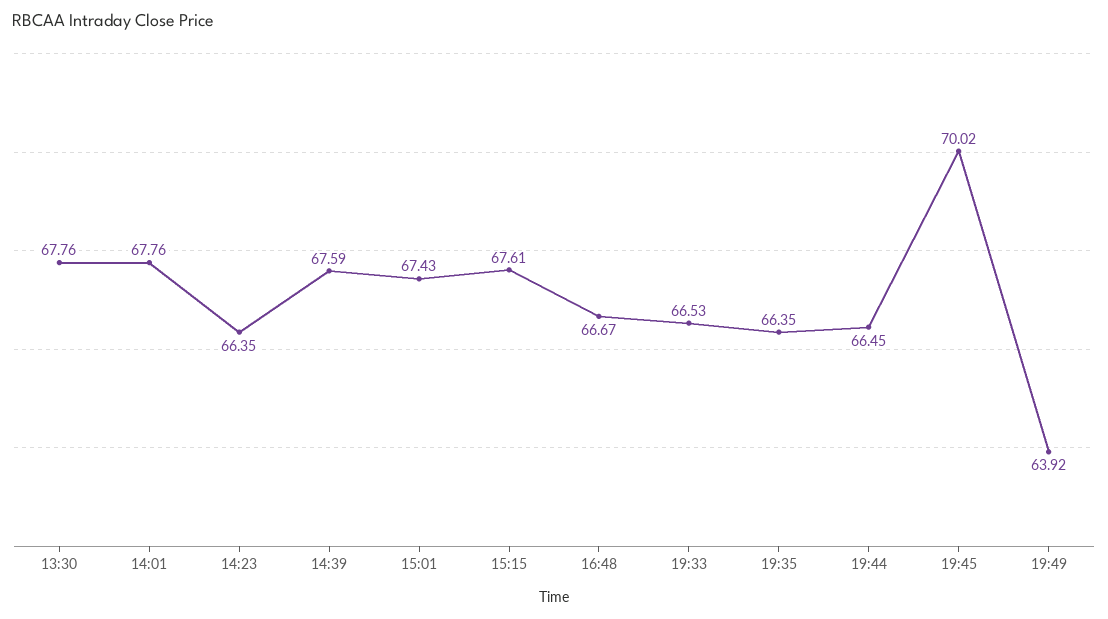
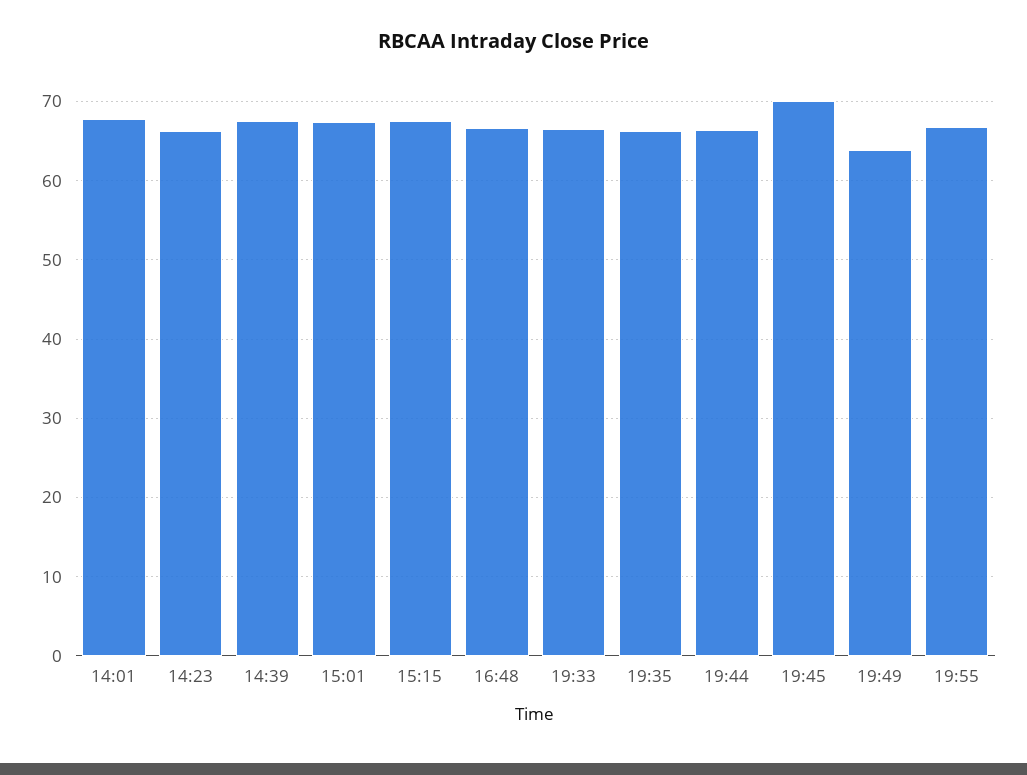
13:30: 67.76 -> none
19:55: none -> 67

